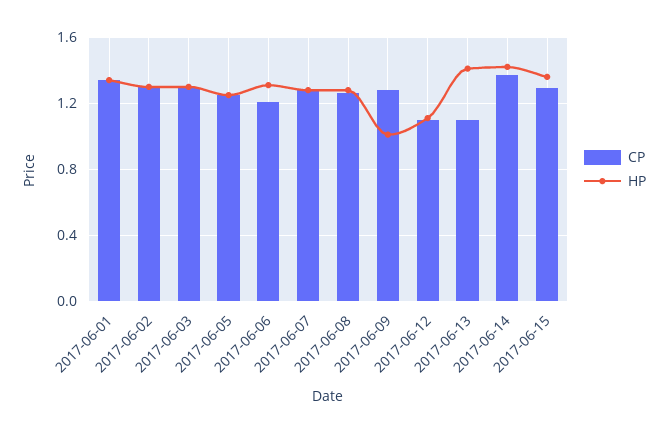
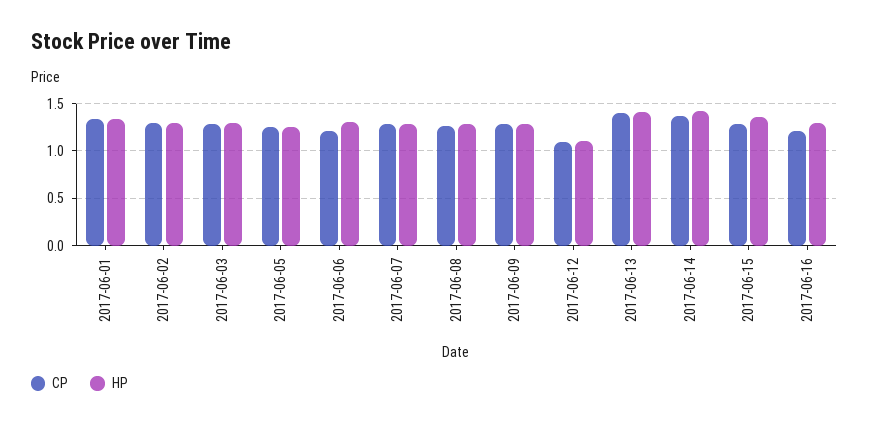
HP, 2017-06-09: 1 -> 1.3
CP, 2017-06-13: 1.1 -> 1.4
CP, 2017-06-16: none -> 1.2
HP, 2017-06-16: none -> 1.3

